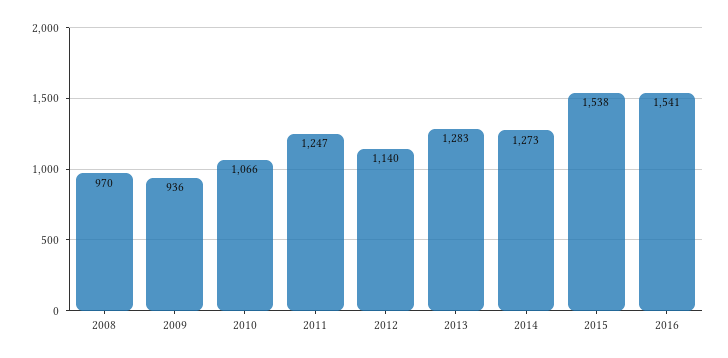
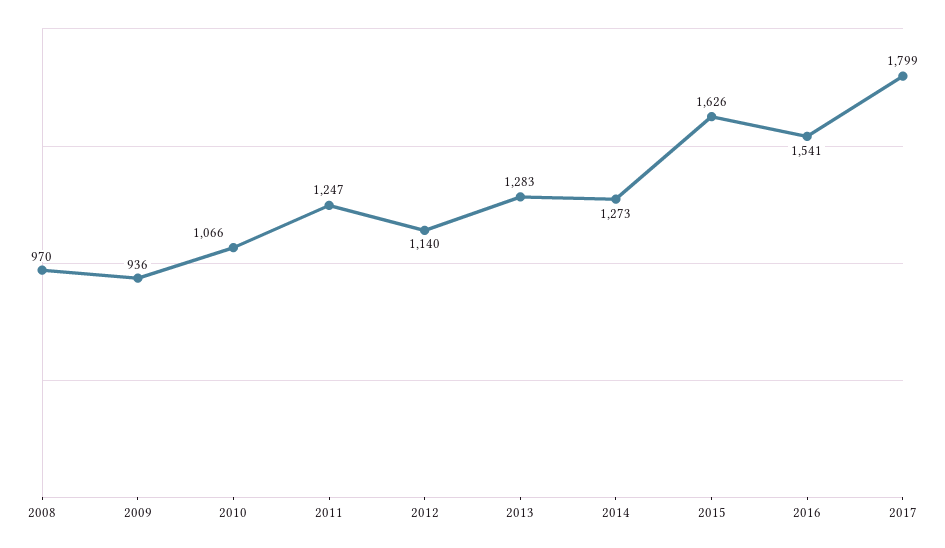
2015: 1538 -> 1626
2017: none -> 1799

